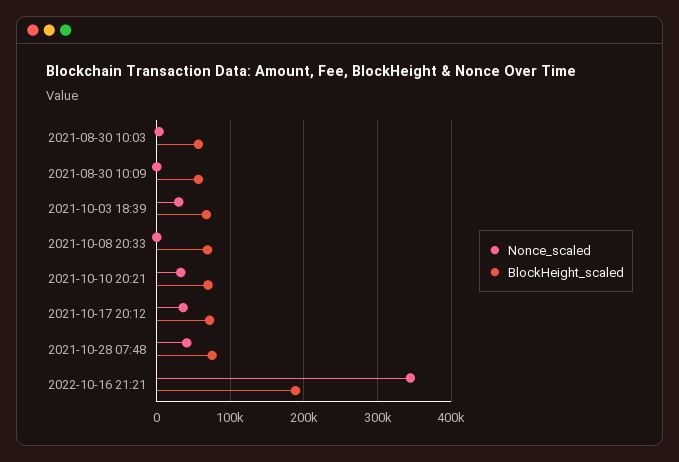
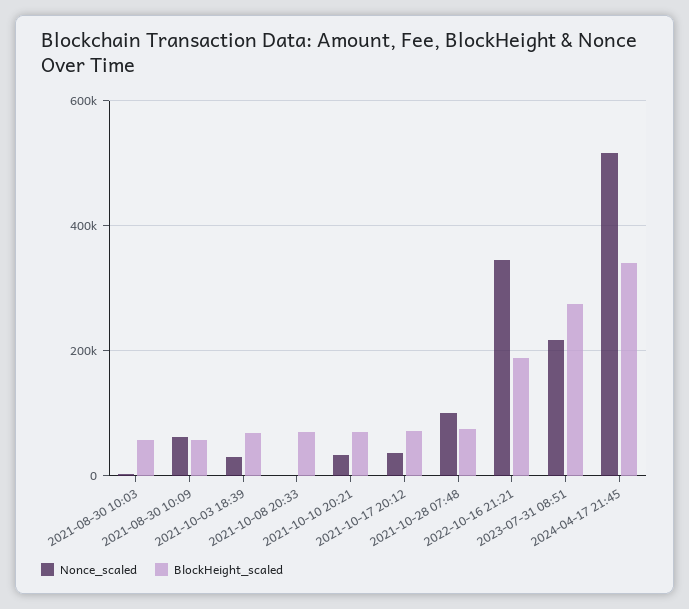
Nonce_scaled, 2021-08-30 10:09: 0 -> 60000
Nonce_scaled, 2021-10-28 07:48: 40000 -> 100000
Nonce_scaled, 2023-07-31 08:51: none -> 220000
BlockHeight_scaled, 2023-07-31 08:51: none -> 280000
Nonce_scaled, 2024-04-17 21:45: none -> 520000
BlockHeight_scaled, 2024-04-17 21:45: none -> 340000

